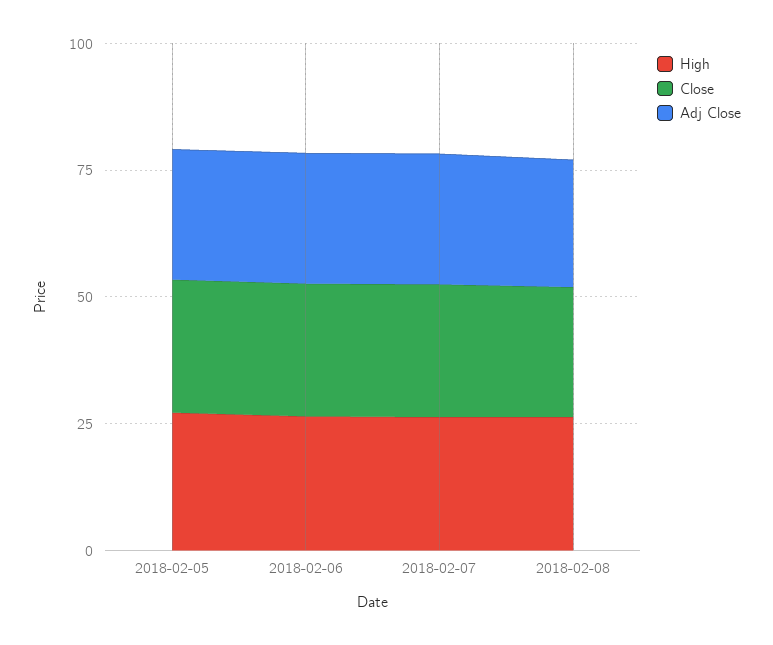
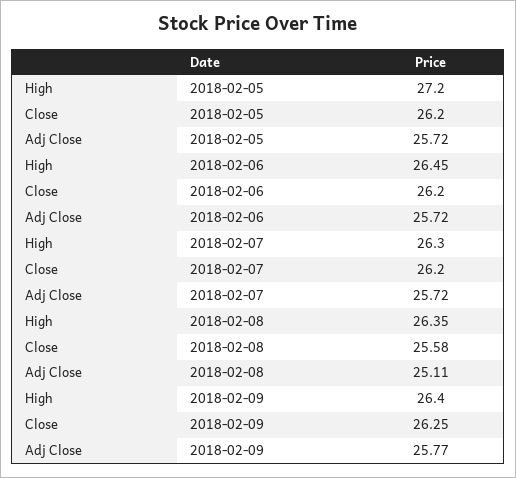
High, 2018-02-09: none -> 26.4
Close, 2018-02-09: none -> 26.25
Adj Close, 2018-02-09: none -> 25.77

